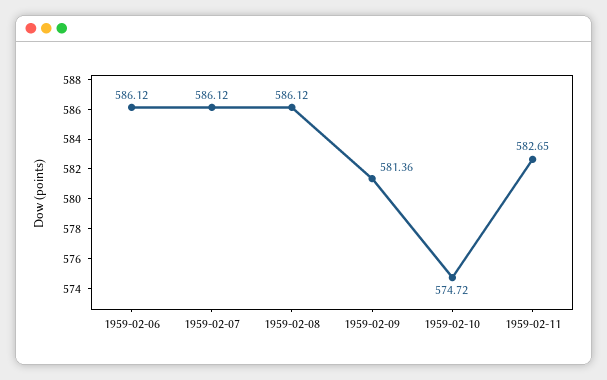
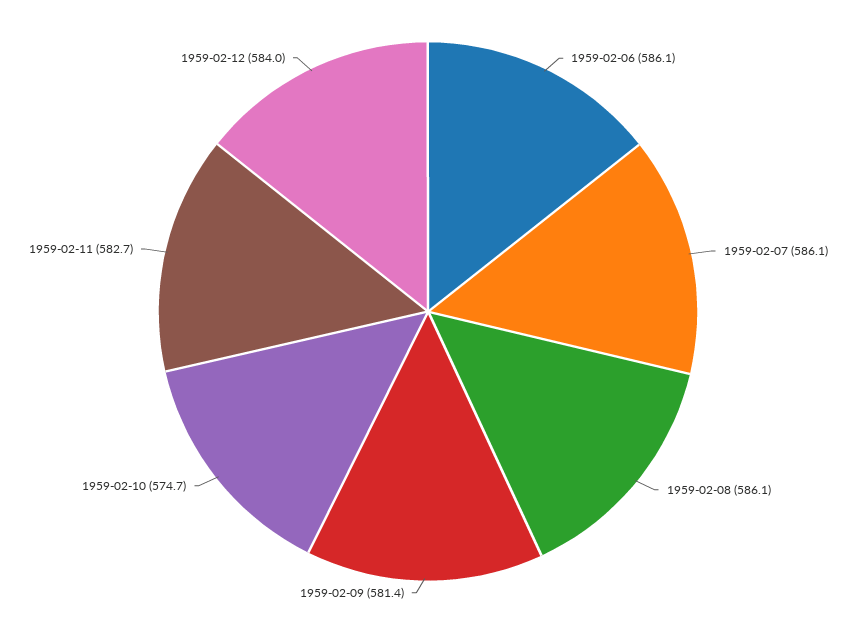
1959-02-12: none -> 584

